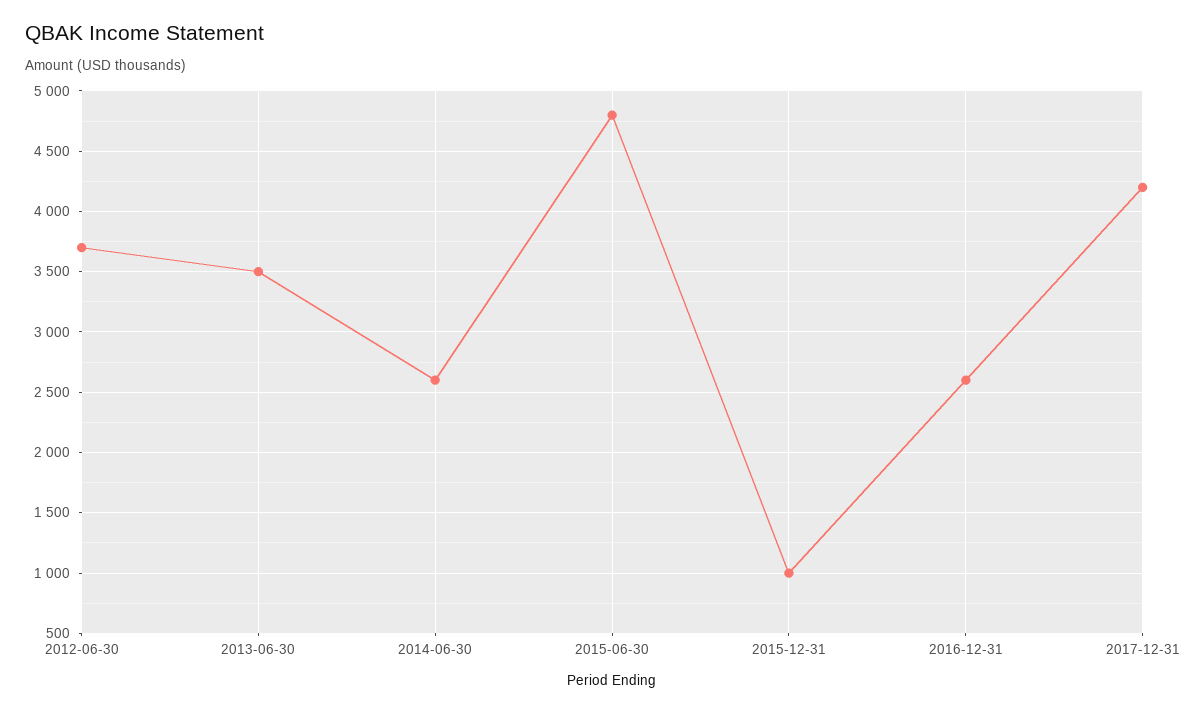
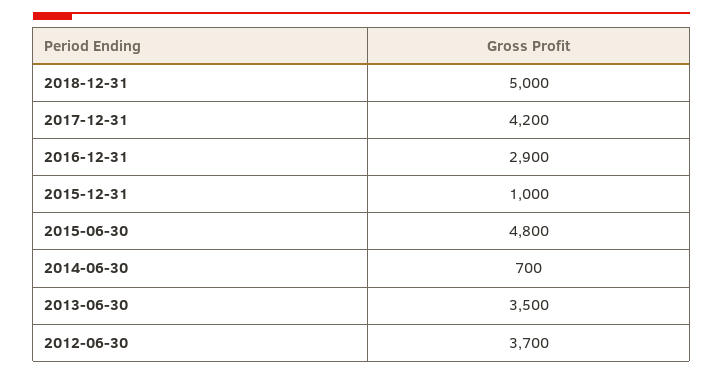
2014-06-30: 2600 -> 700
2016-12-31: 2600 -> 2900
2018-12-31: none -> 5000

